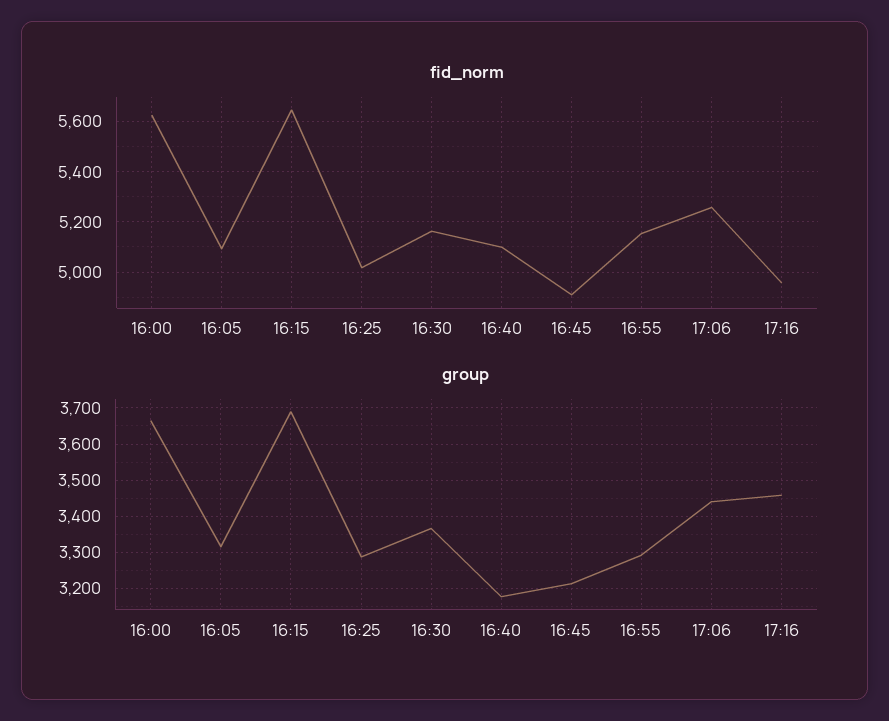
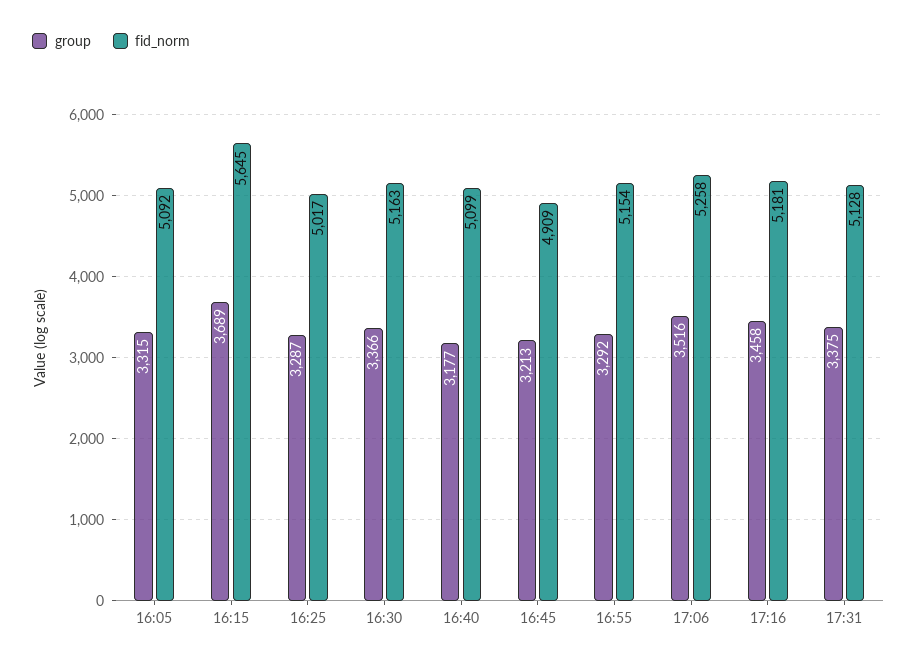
fid_norm, 16:00: 5625 -> none
fid_norm, 17:16: 4950 -> 5181
group, 16:00: 3660 -> none
group, 17:06: 3440 -> 3516
group, 17:31: none -> 3375
fid_norm, 17:31: none -> 5128

